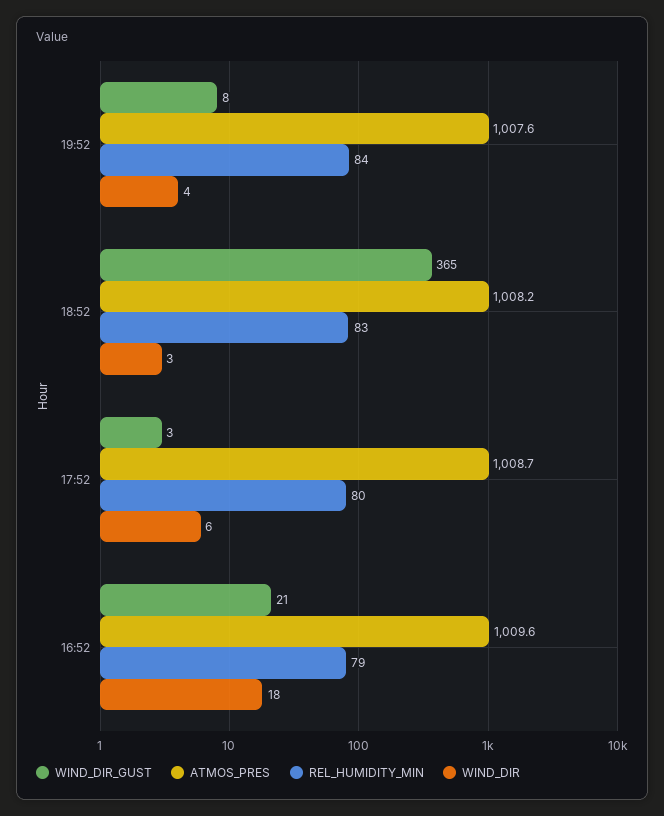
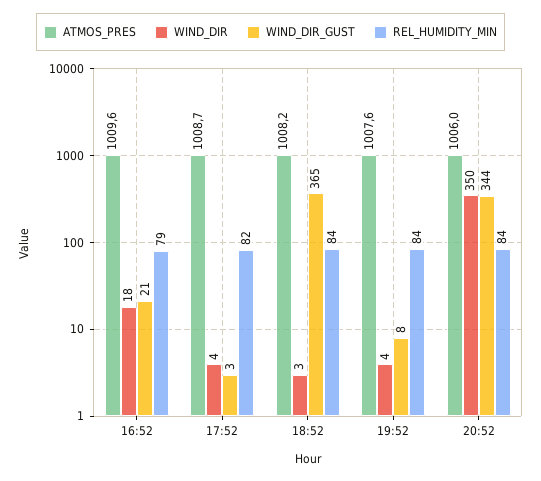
REL_HUMIDITY_MIN, 18:52: 83 -> 84
REL_HUMIDITY_MIN, 17:52: 80 -> 82
WIND_DIR, 17:52: 6 -> 4
ATMOS_PRES, 20:52: none -> 1006
WIND_DIR, 20:52: none -> 350
WIND_DIR_GUST, 20:52: none -> 344
REL_HUMIDITY_MIN, 20:52: none -> 84

